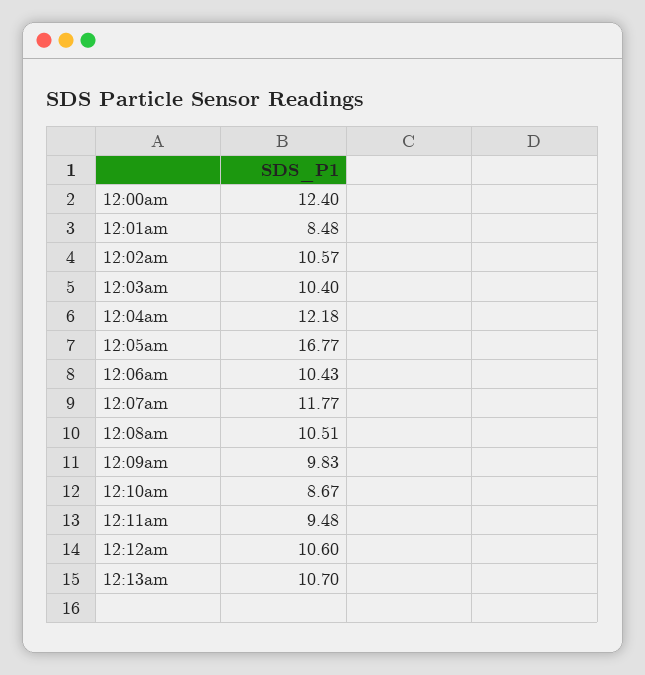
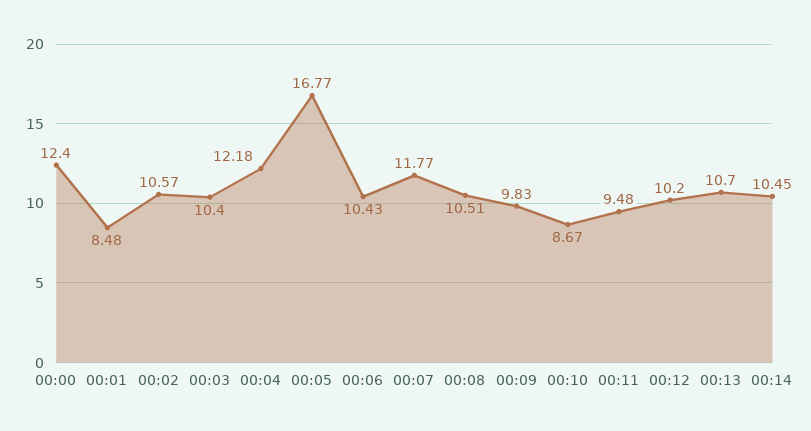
12:12am: 10.6 -> 10.2
00:14: none -> 10.45

